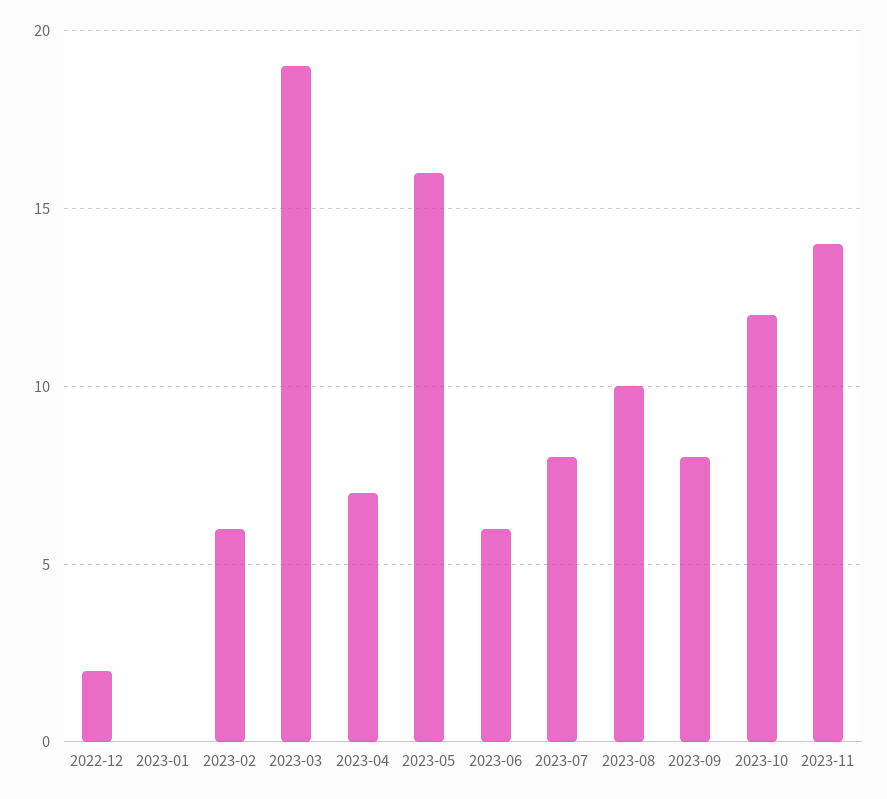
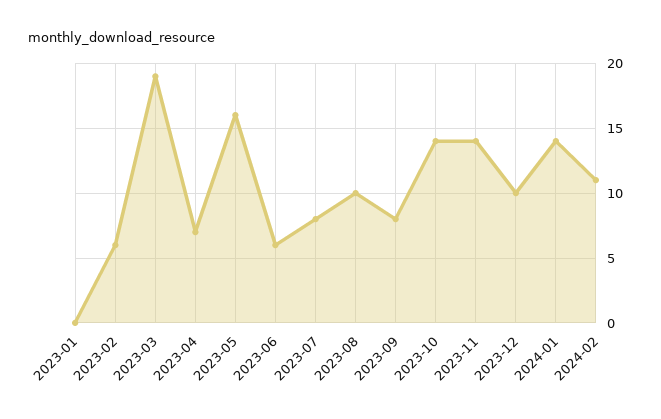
2022-12: 2 -> none
2023-10: 12 -> 14
2023-12: none -> 10
2024-01: none -> 14
2024-02: none -> 11

